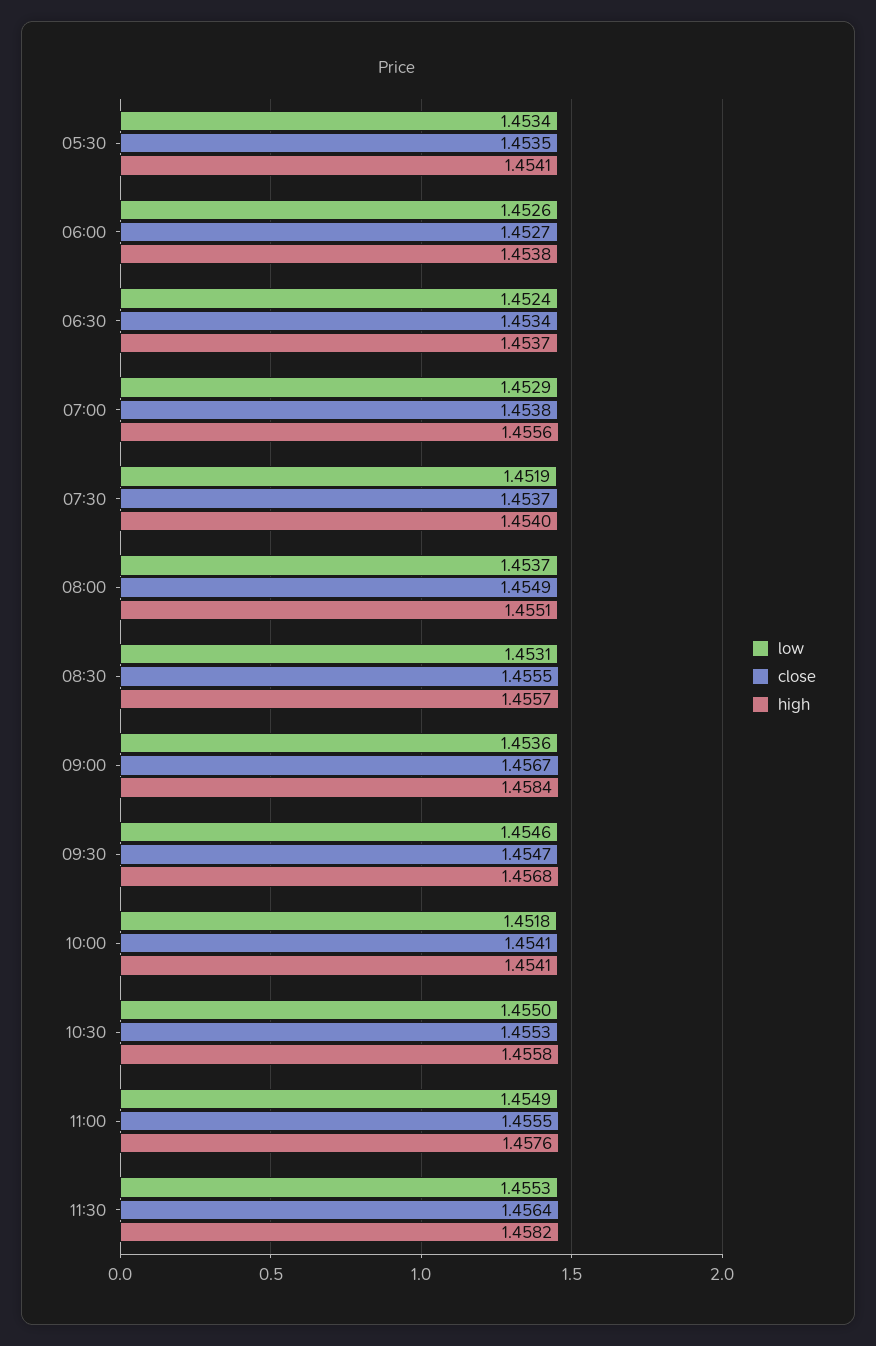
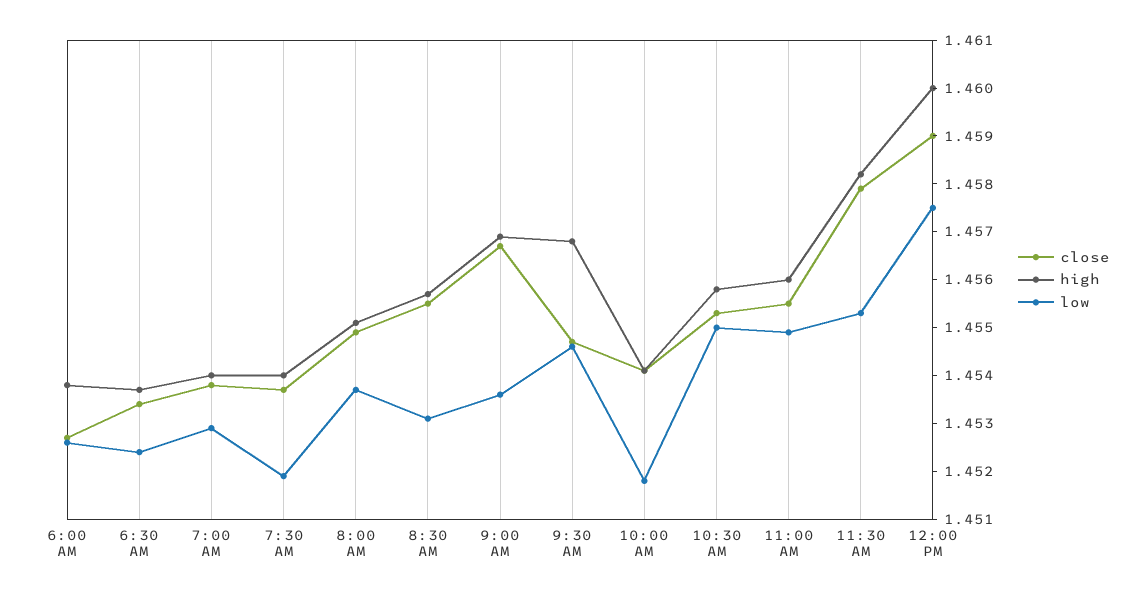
low, 05:30: 1.4534 -> none
close, 05:30: 1.4535 -> none
high, 05:30: 1.4541 -> none
high, 07:00: 1.4556 -> 1.454
high, 09:00: 1.4584 -> 1.457
high, 11:00: 1.4576 -> 1.456
close, 11:30: 1.4564 -> 1.458
close, 12:00 PM: none -> 1.459
high, 12:00 PM: none -> 1.46
low, 12:00 PM: none -> 1.4575

